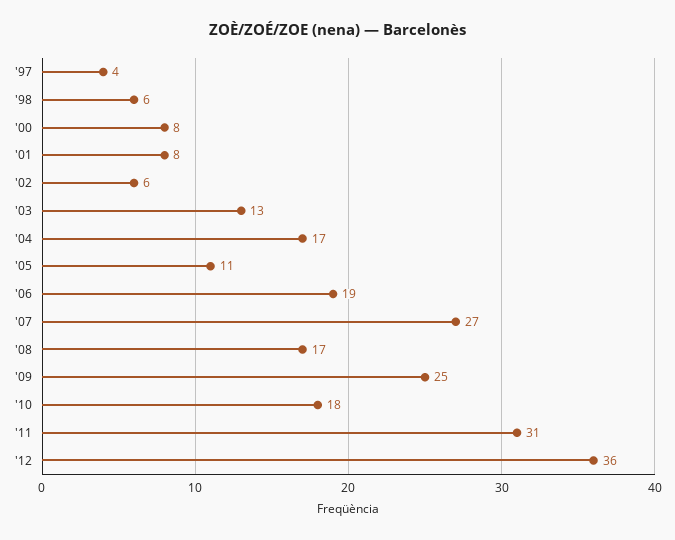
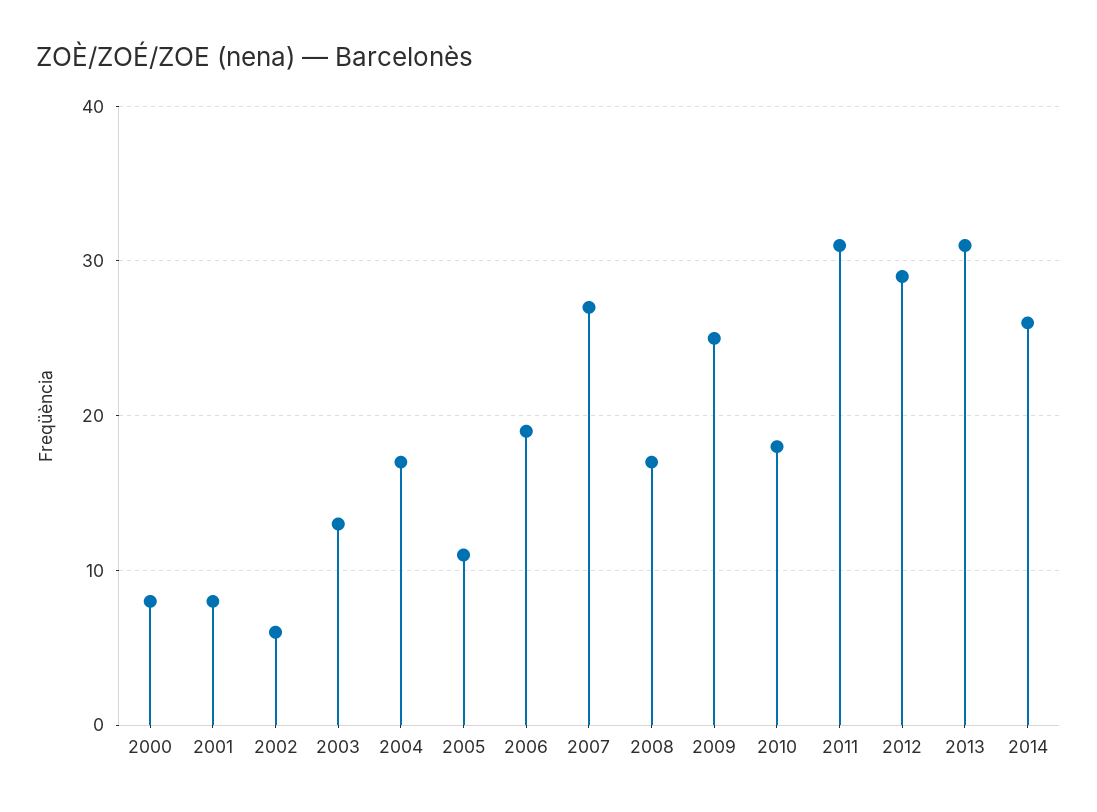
'97: 4 -> none
'98: 6 -> none
'12: 36 -> 29
2013: none -> 31
2014: none -> 26

